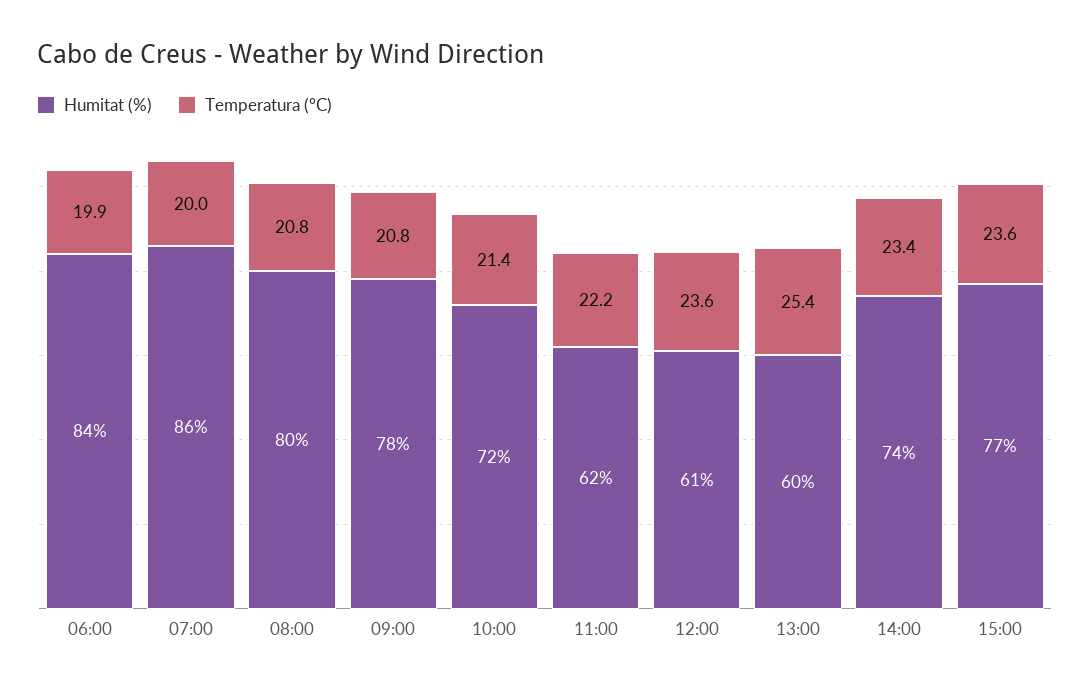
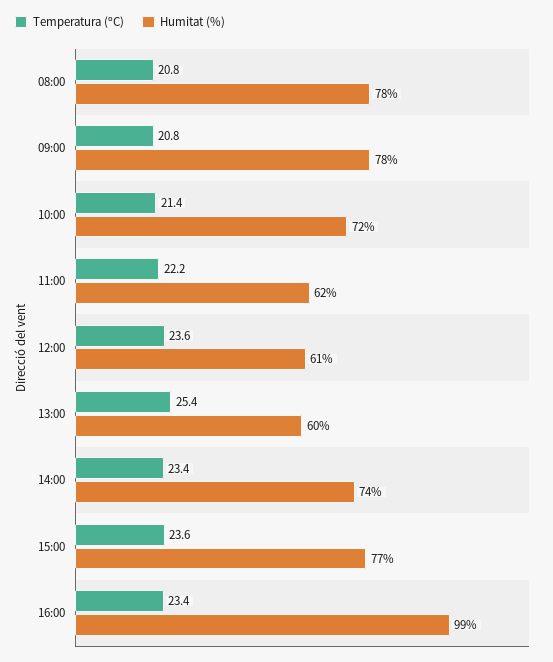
Humitat (%), 06:00: 84 -> none
Temperatura (ºC), 06:00: 19.9 -> none
Humitat (%), 07:00: 86 -> none
Temperatura (ºC), 07:00: 20 -> none
Humitat (%), 08:00: 80 -> 78
Temperatura (ºC), 16:00: none -> 23.4
Humitat (%), 16:00: none -> 99

